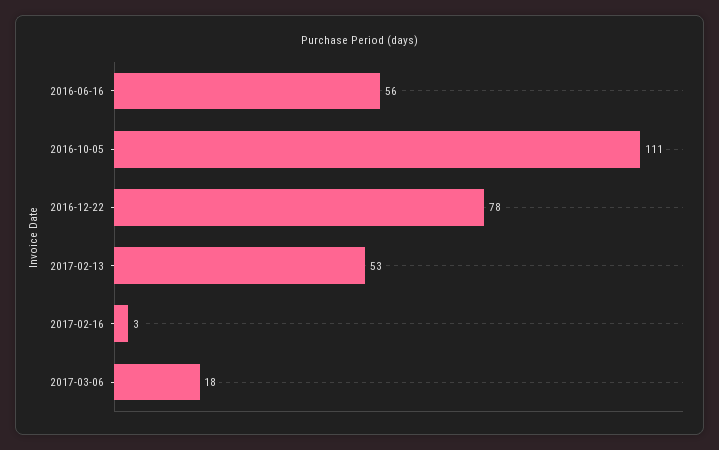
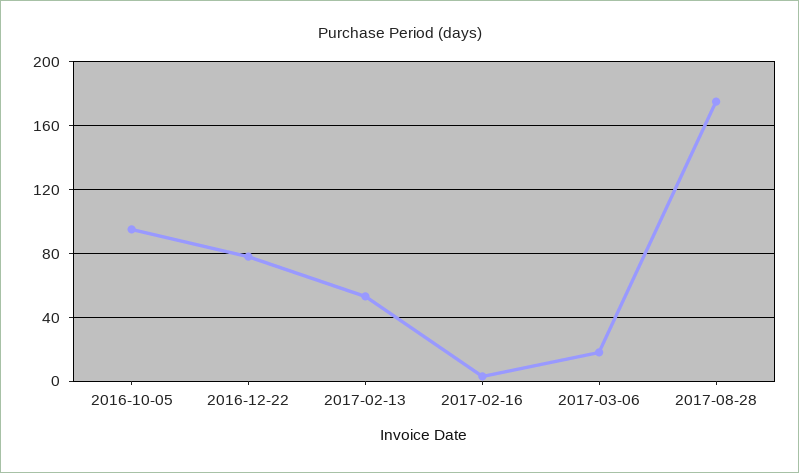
2016-06-16: 56 -> none
2016-10-05: 111 -> 95
2017-08-28: none -> 175

